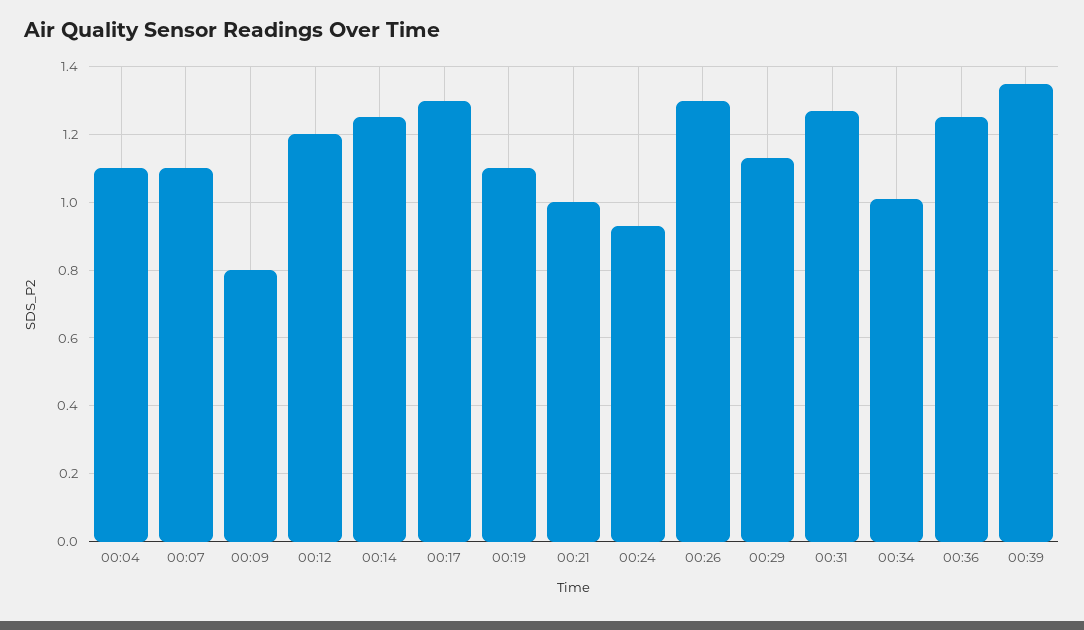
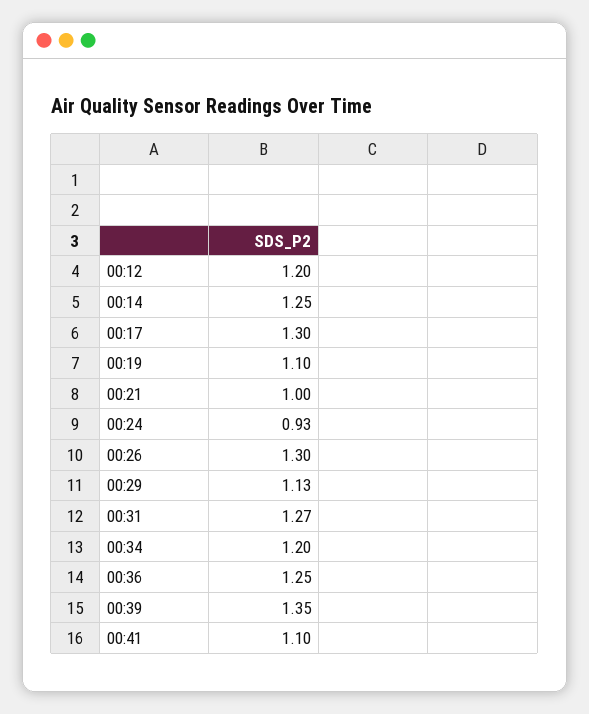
00:04: 1.1 -> none
00:07: 1.1 -> none
00:09: 0.8 -> none
00:34: 1 -> 1.2
00:41: none -> 1.1

